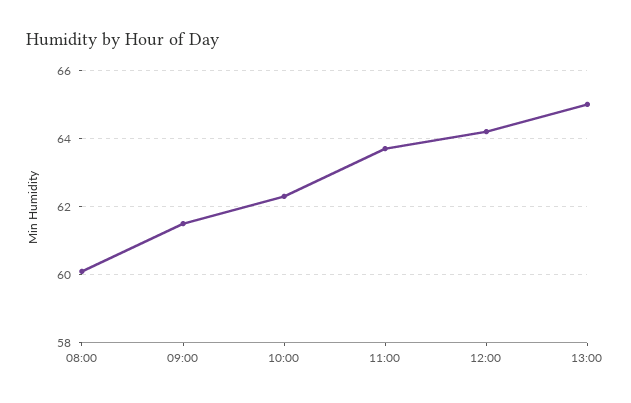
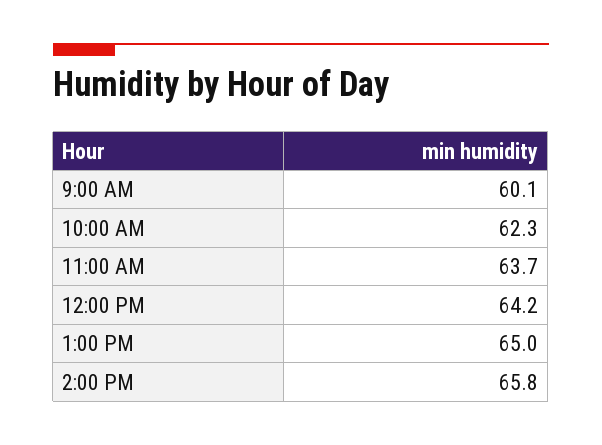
08:00: 60 -> none
09:00: 61.5 -> 60.1
2:00 PM: none -> 65.8

